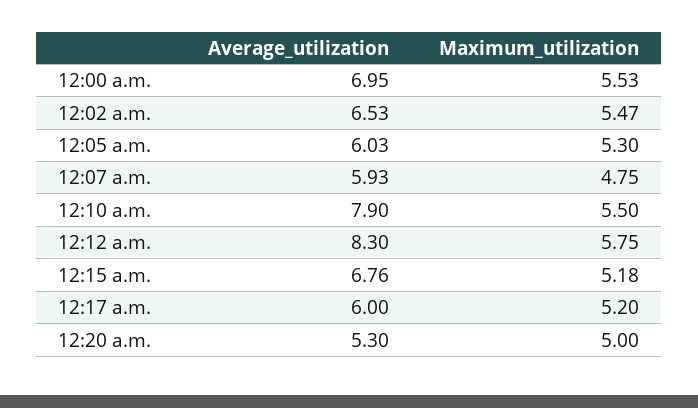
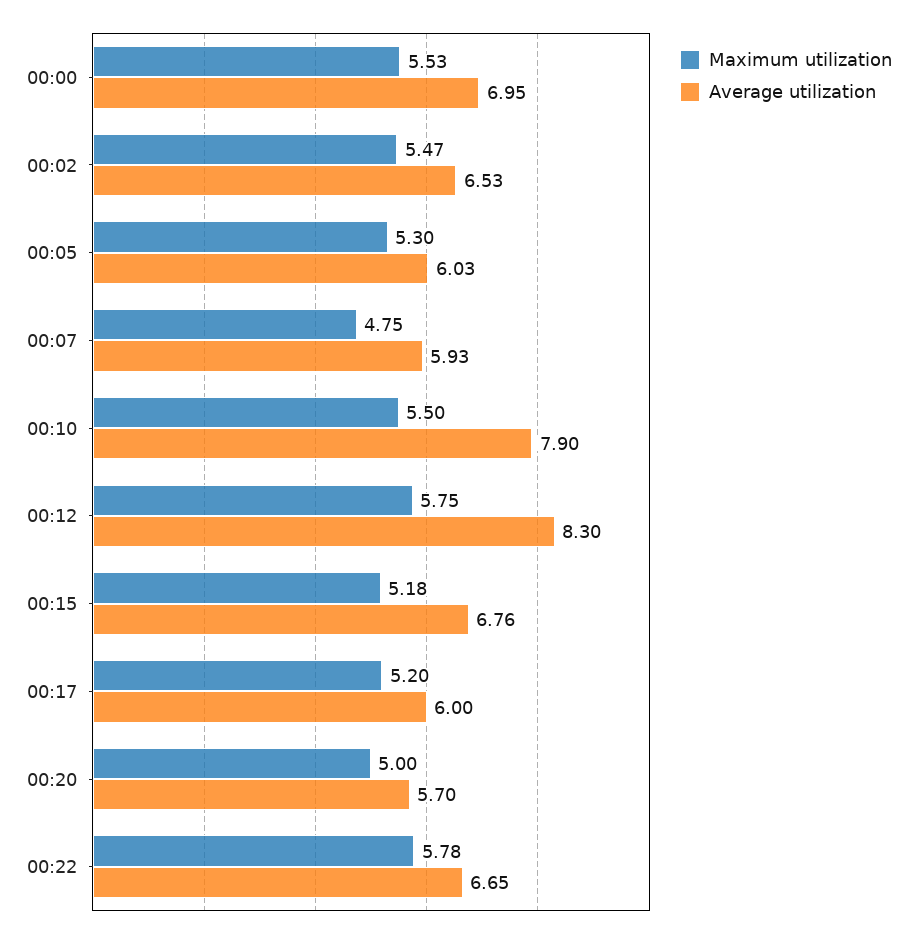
Average_utilization, 12:20 a.m.: 5.3 -> 5.7
Maximum_utilization, 00:22: none -> 5.78
Average_utilization, 00:22: none -> 6.65

